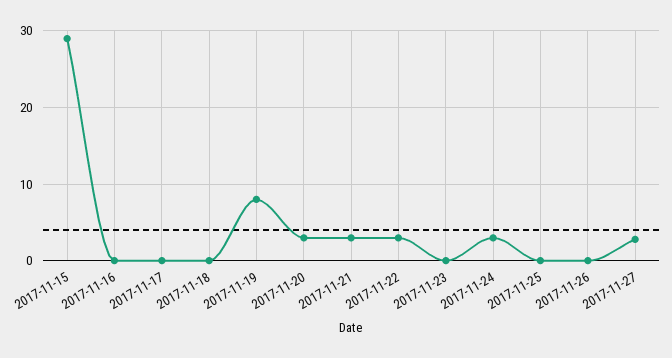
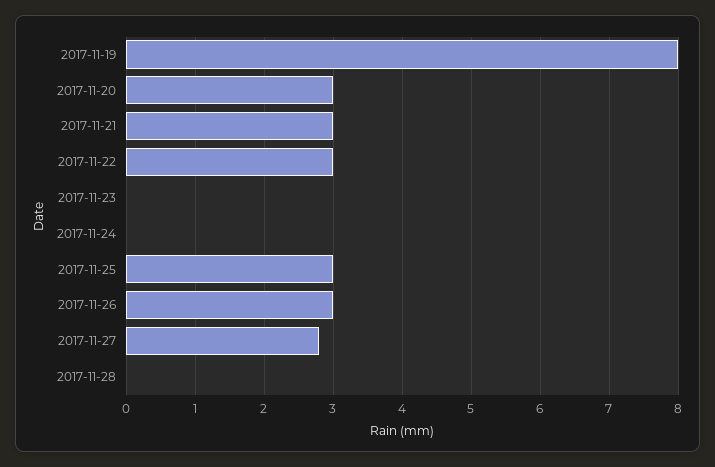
2017-11-15: 29 -> none
2017-11-16: 0 -> none
2017-11-17: 0 -> none
2017-11-18: 0 -> none
2017-11-24: 3 -> 0
2017-11-25: 0 -> 3
2017-11-26: 0 -> 3
2017-11-28: none -> 0

